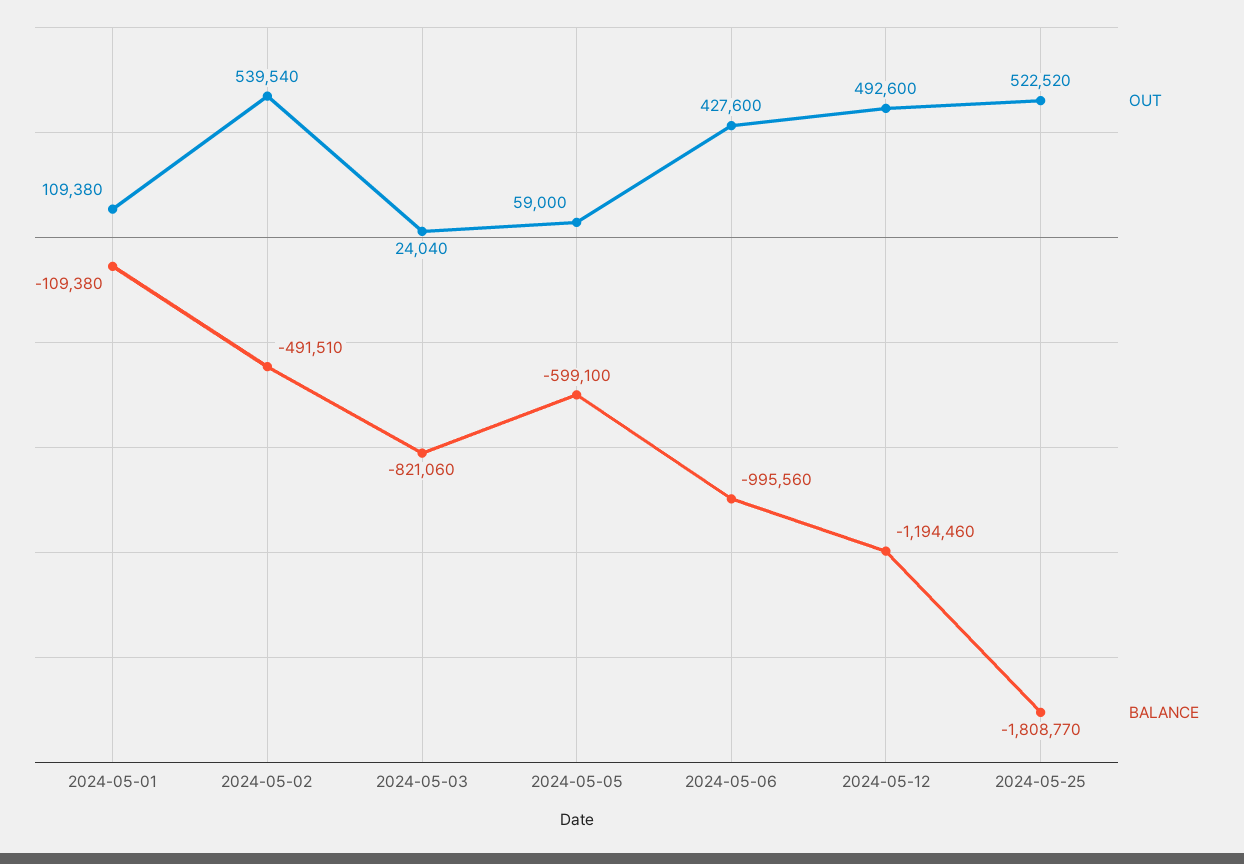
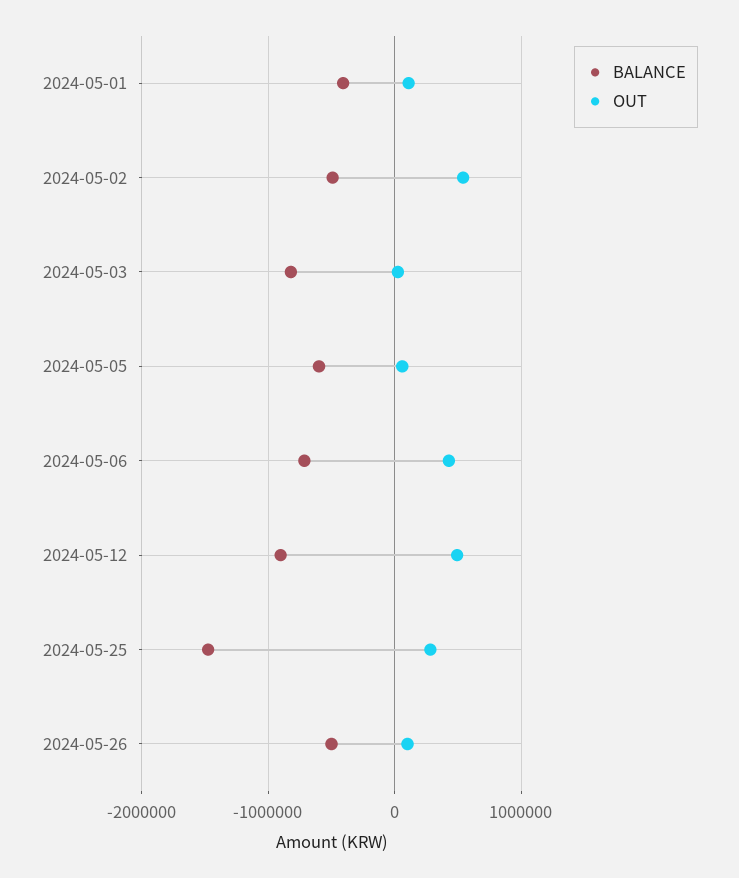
BALANCE, 2024-05-01: -109380 -> -400000
BALANCE, 2024-05-06: -995560 -> -700000
BALANCE, 2024-05-12: -1194460 -> -900000
OUT, 2024-05-25: 522520 -> 300000
BALANCE, 2024-05-25: -1808770 -> -1500000
BALANCE, 2024-05-26: none -> -500000
OUT, 2024-05-26: none -> 100000

